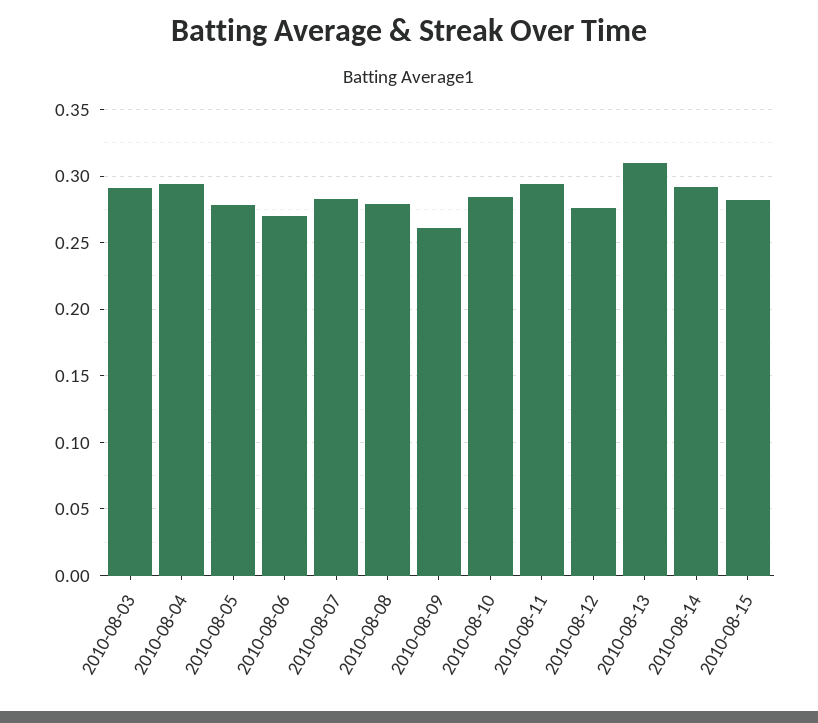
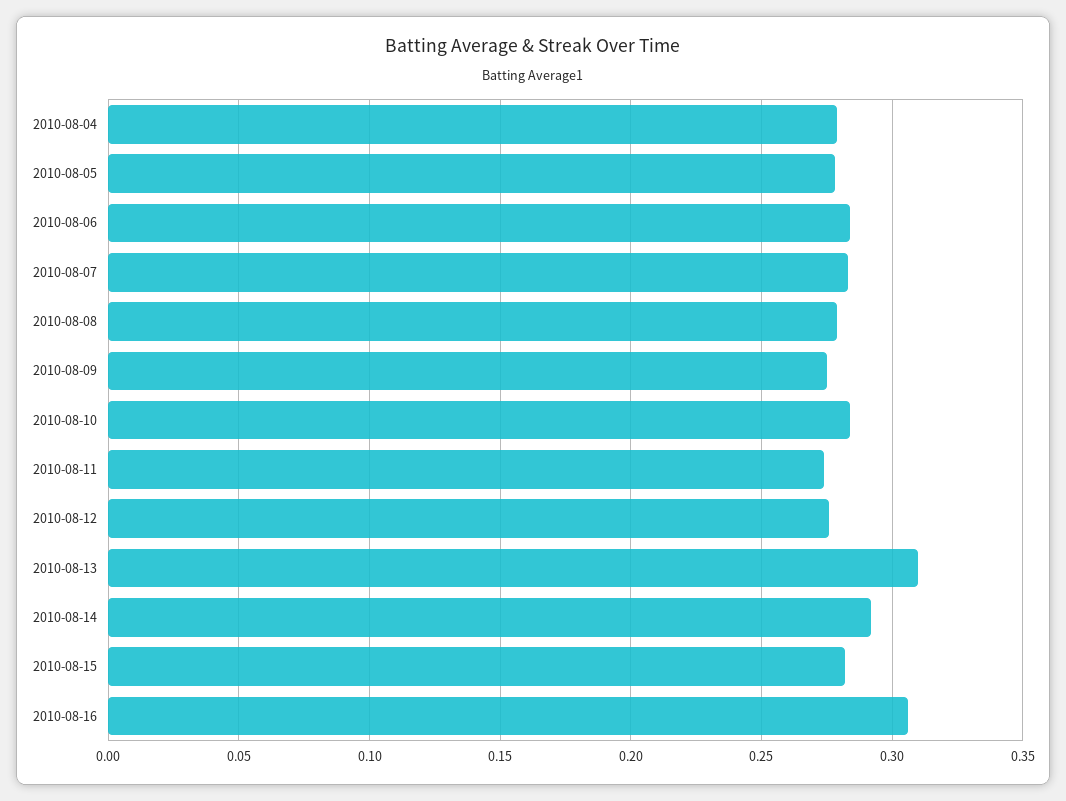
2010-08-03: 0.29 -> none
2010-08-04: 0.295 -> 0.28
2010-08-06: 0.27 -> 0.285
2010-08-09: 0.26 -> 0.275
2010-08-11: 0.295 -> 0.275
2010-08-16: none -> 0.305

